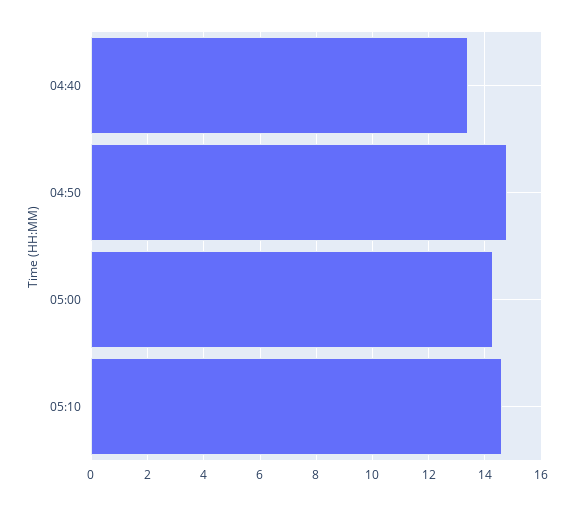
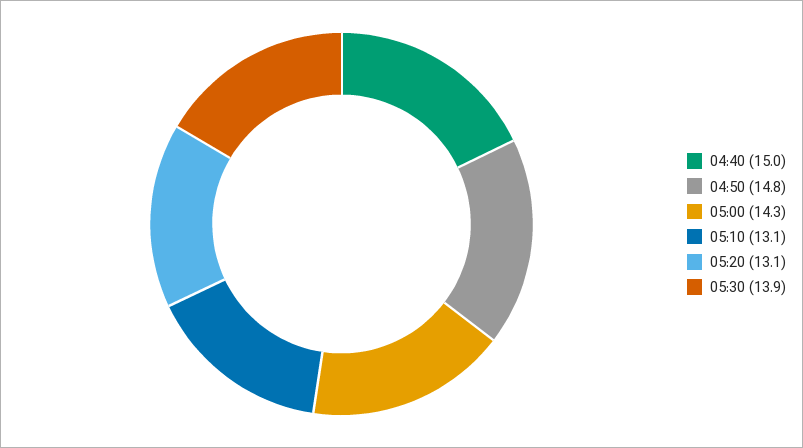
04:40: 13.5 -> 15
05:10: 14.5 -> 13.1
05:20: none -> 13.1
05:30: none -> 13.9

